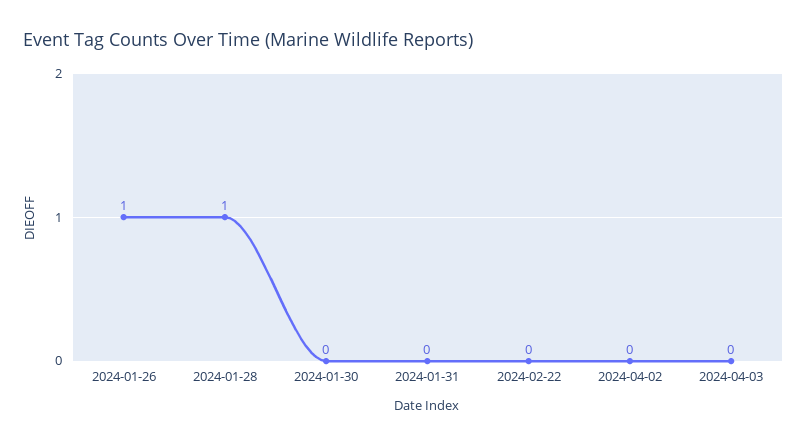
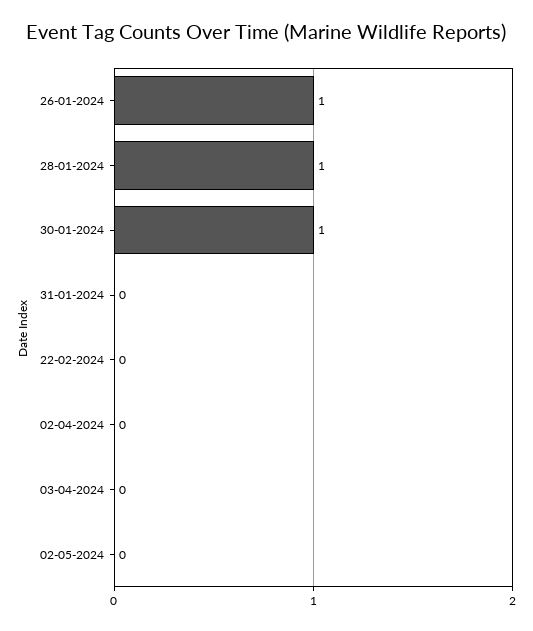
2024-01-30: 0 -> 1
02-05-2024: none -> 0

